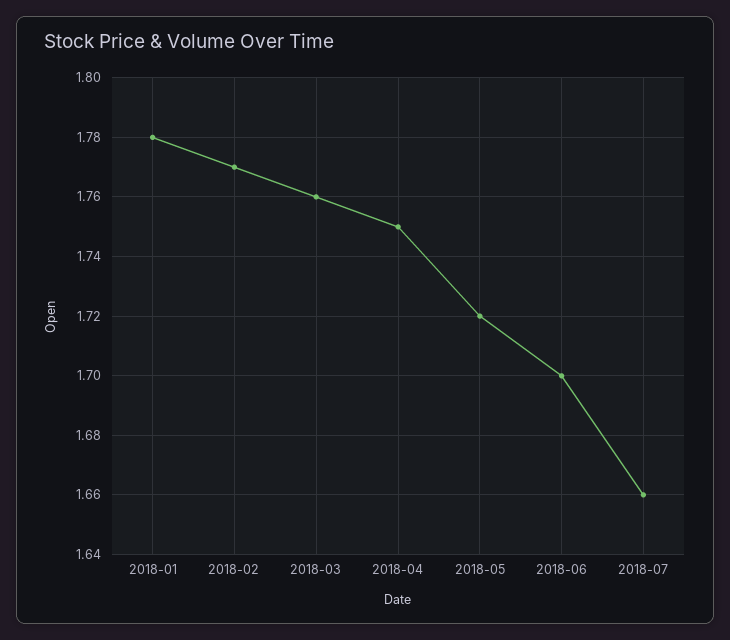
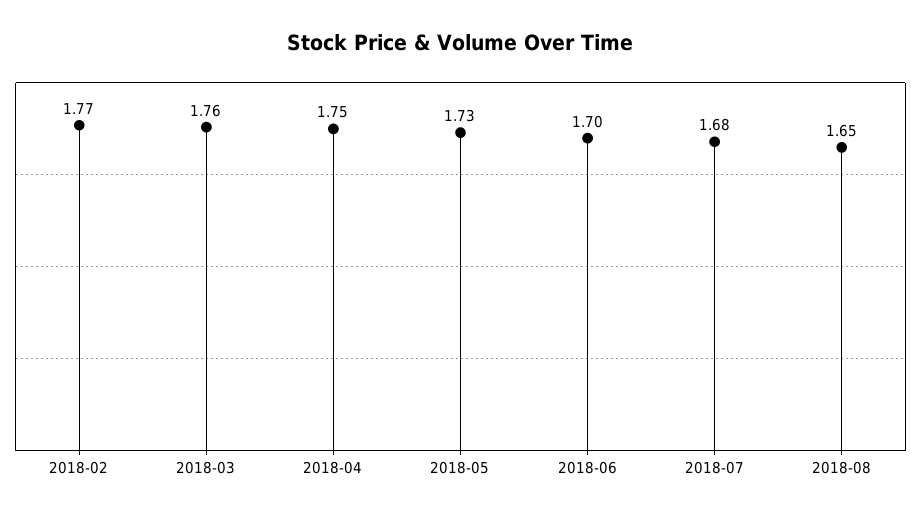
2018-01: 1.78 -> none
2018-05: 1.72 -> 1.73
2018-07: 1.66 -> 1.68
2018-08: none -> 1.65

